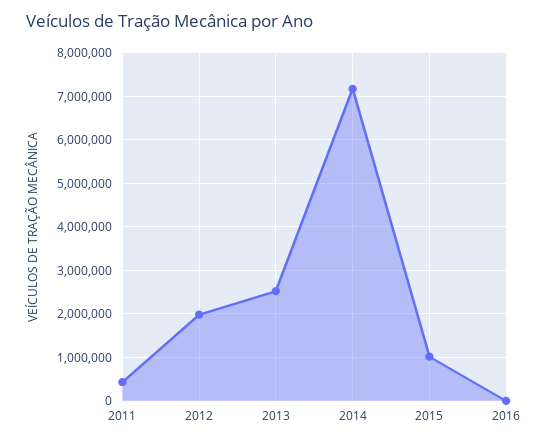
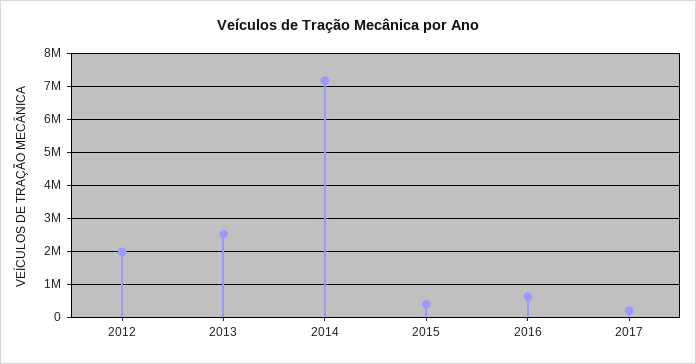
2011: 400000 -> none
2015: 1000000 -> 400000
2016: 0 -> 600000
2017: none -> 200000

